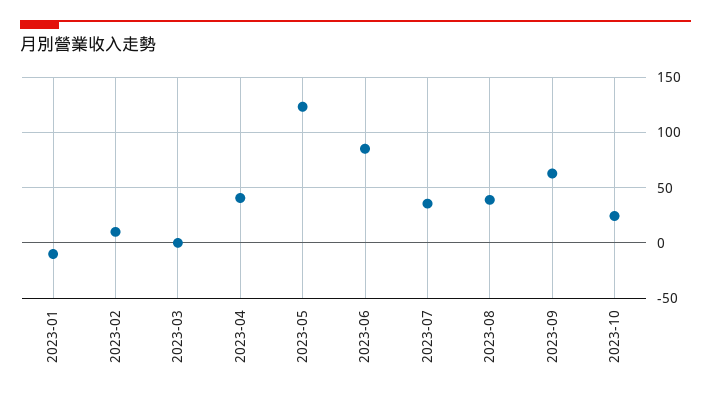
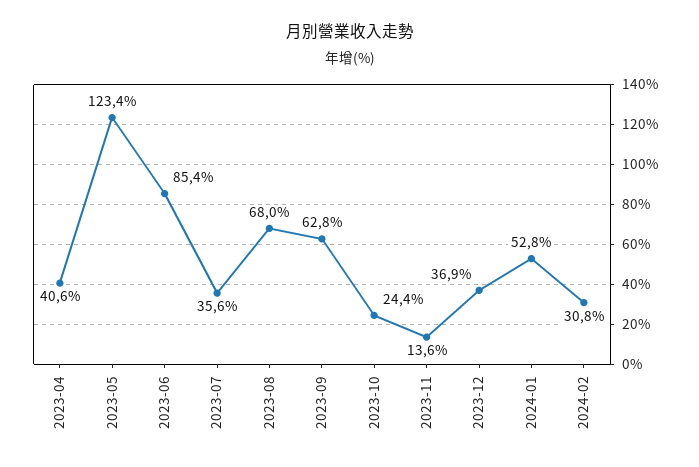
2023-01: -10 -> none
2023-02: 10 -> none
2023-03: 0 -> none
2023-08: 40 -> 68
2023-11: none -> 13.6
2023-12: none -> 36.9
2024-01: none -> 52.8
2024-02: none -> 30.8

